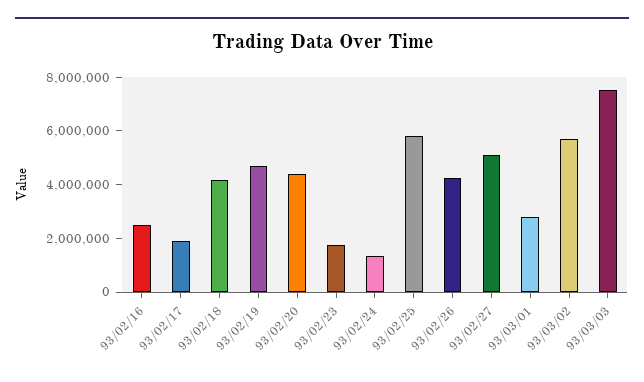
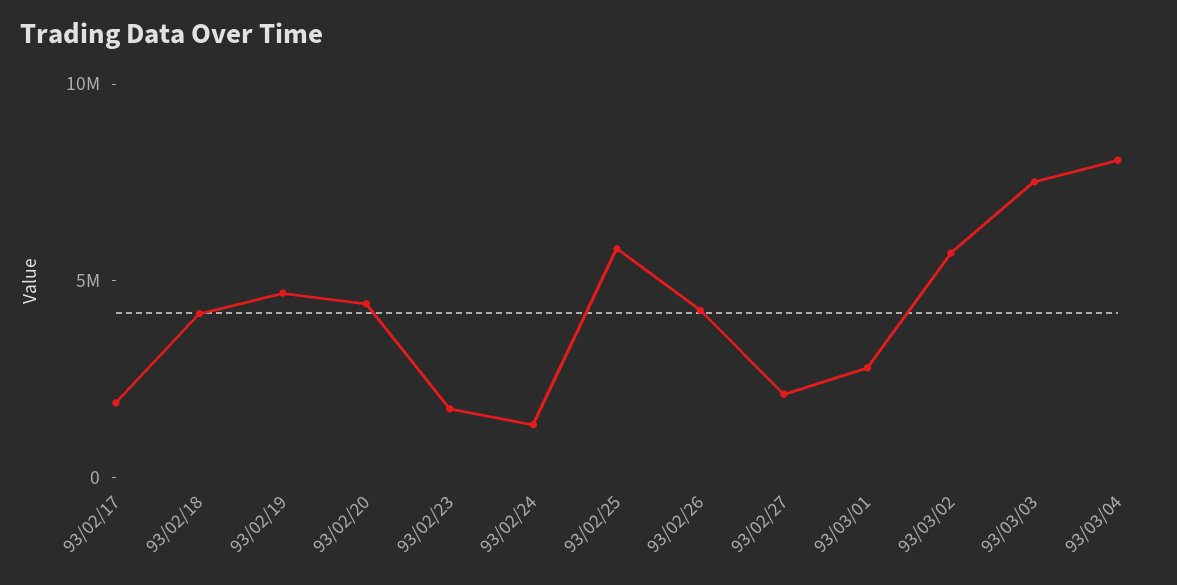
93/02/16: 2500000 -> none
93/02/27: 5000000 -> 2000000
93/03/04: none -> 8000000

